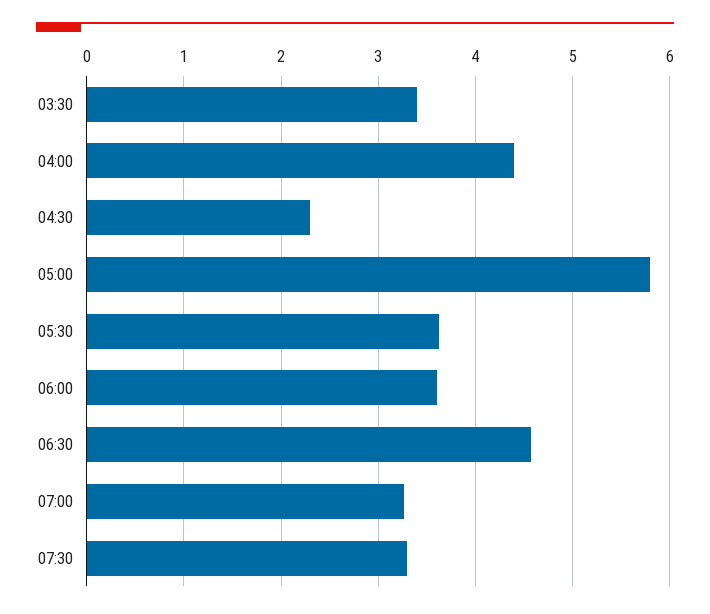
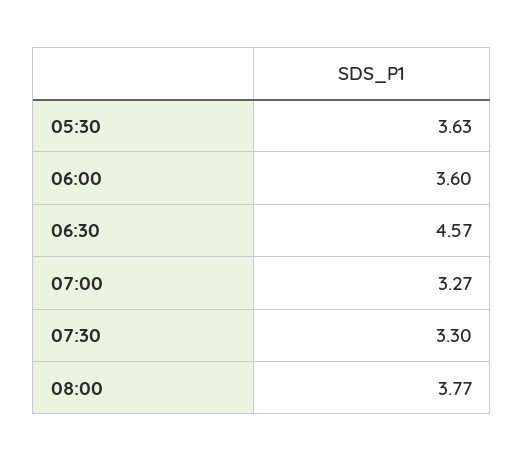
03:30: 3.4 -> none
04:00: 4.4 -> none
04:30: 2.3 -> none
05:00: 5.8 -> none
08:00: none -> 3.77

